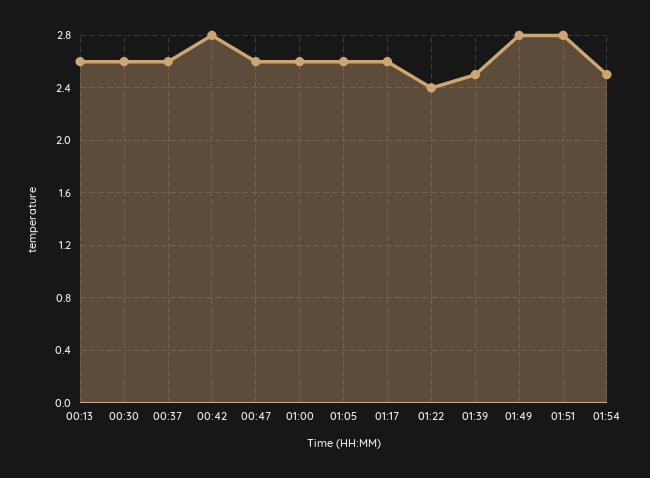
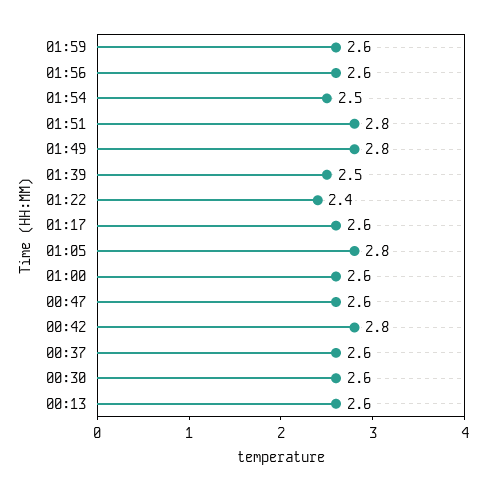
01:05: 2.6 -> 2.8
01:59: none -> 2.6
01:56: none -> 2.6

